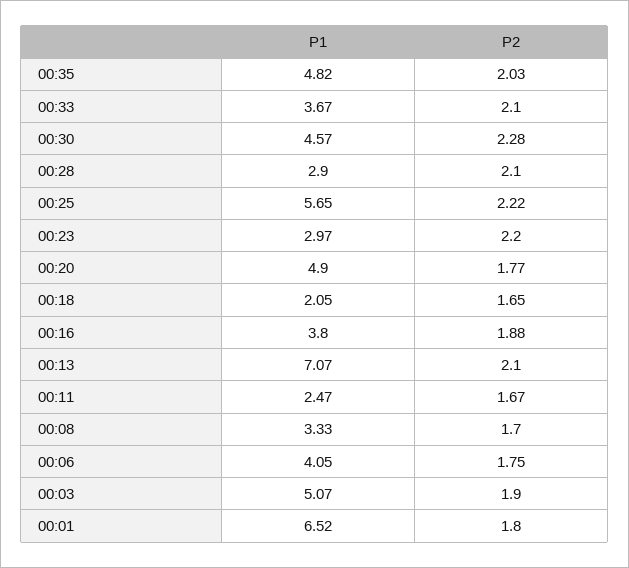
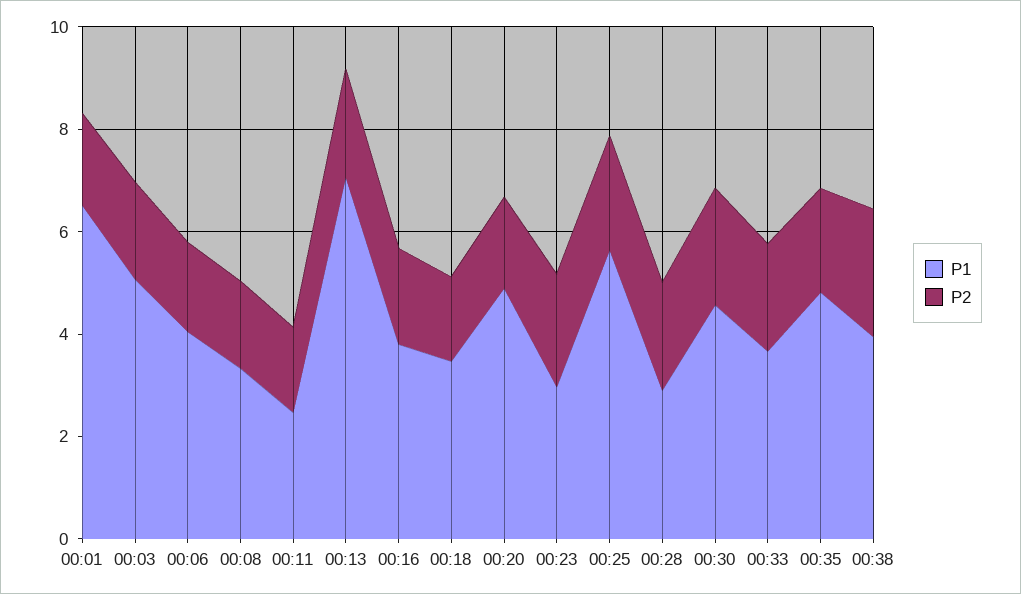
P1, 00:18: 2.05 -> 3.5
P1, 00:38: none -> 4
P2, 00:38: none -> 2.5

